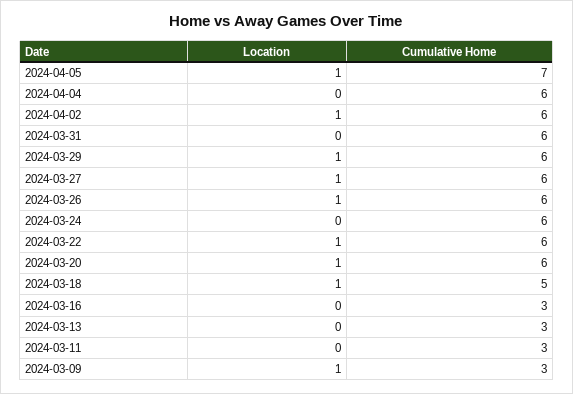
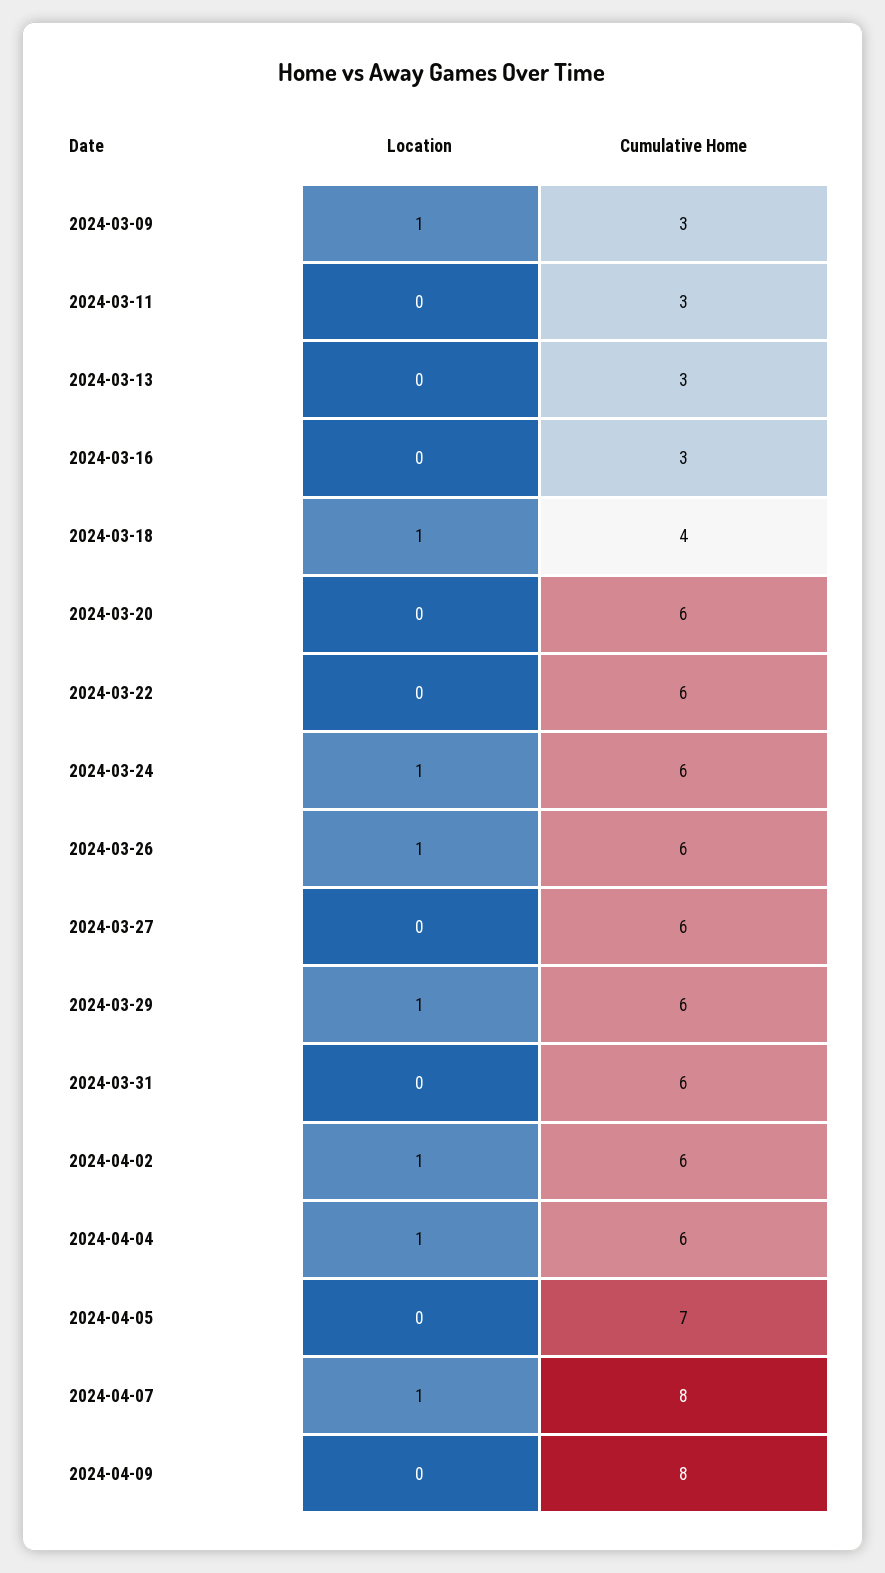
Location, 2024-04-05: 1 -> 0
Location, 2024-04-04: 0 -> 1
Location, 2024-03-27: 1 -> 0
Location, 2024-03-24: 0 -> 1
Location, 2024-03-22: 1 -> 0
Location, 2024-03-20: 1 -> 0
Cumulative Home, 2024-03-18: 5 -> 4
Location, 2024-04-07: none -> 1
Cumulative Home, 2024-04-07: none -> 8
Location, 2024-04-09: none -> 0
Cumulative Home, 2024-04-09: none -> 8

